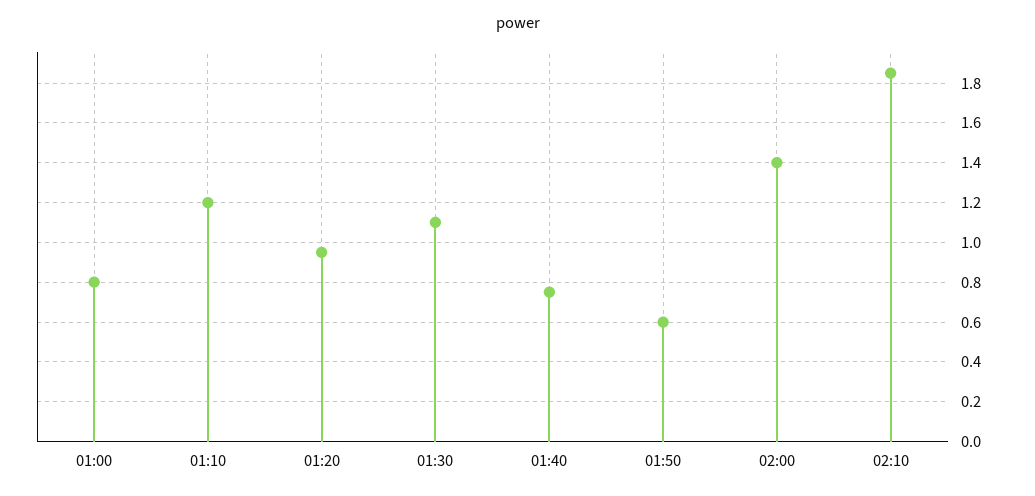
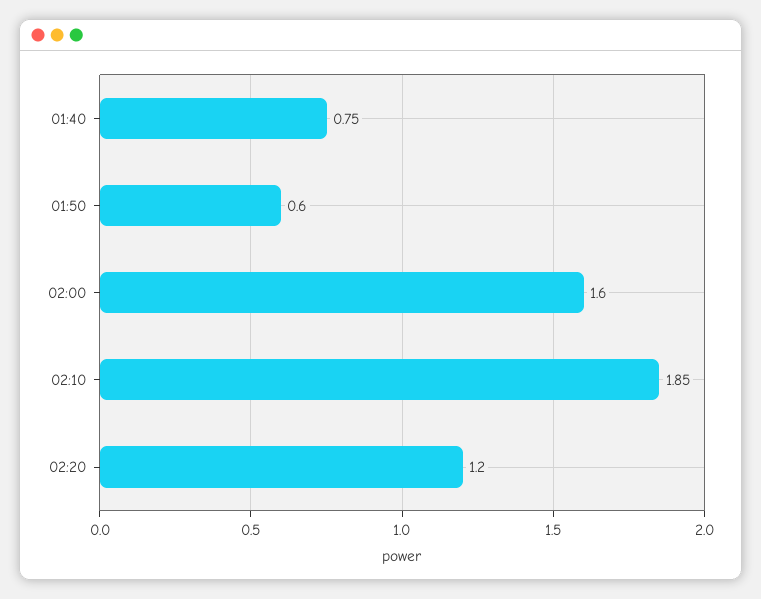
01:00: 0.8 -> none
01:10: 1.2 -> none
01:20: 0.95 -> none
01:30: 1.1 -> none
02:00: 1.4 -> 1.6
02:20: none -> 1.2

